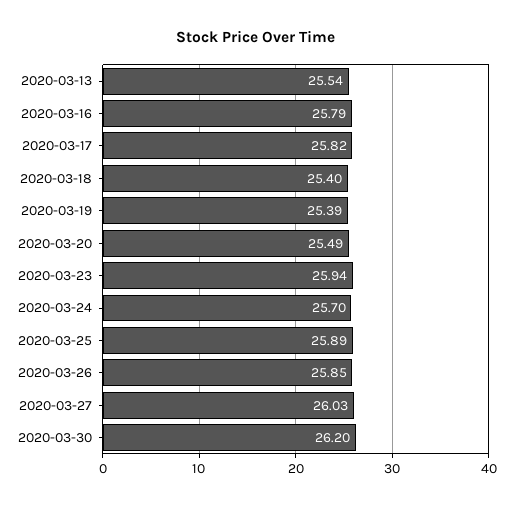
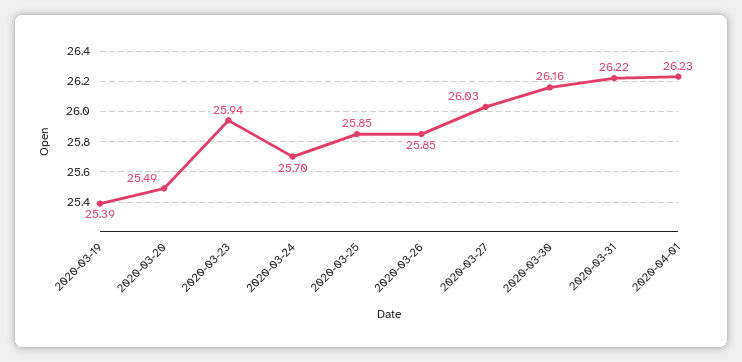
2020-03-13: 25.54 -> none
2020-03-16: 25.79 -> none
2020-03-17: 25.82 -> none
2020-03-18: 25.4 -> none
2020-03-25: 25.89 -> 25.85
2020-03-30: 26.2 -> 26.16
2020-03-31: none -> 26.22
2020-04-01: none -> 26.23

